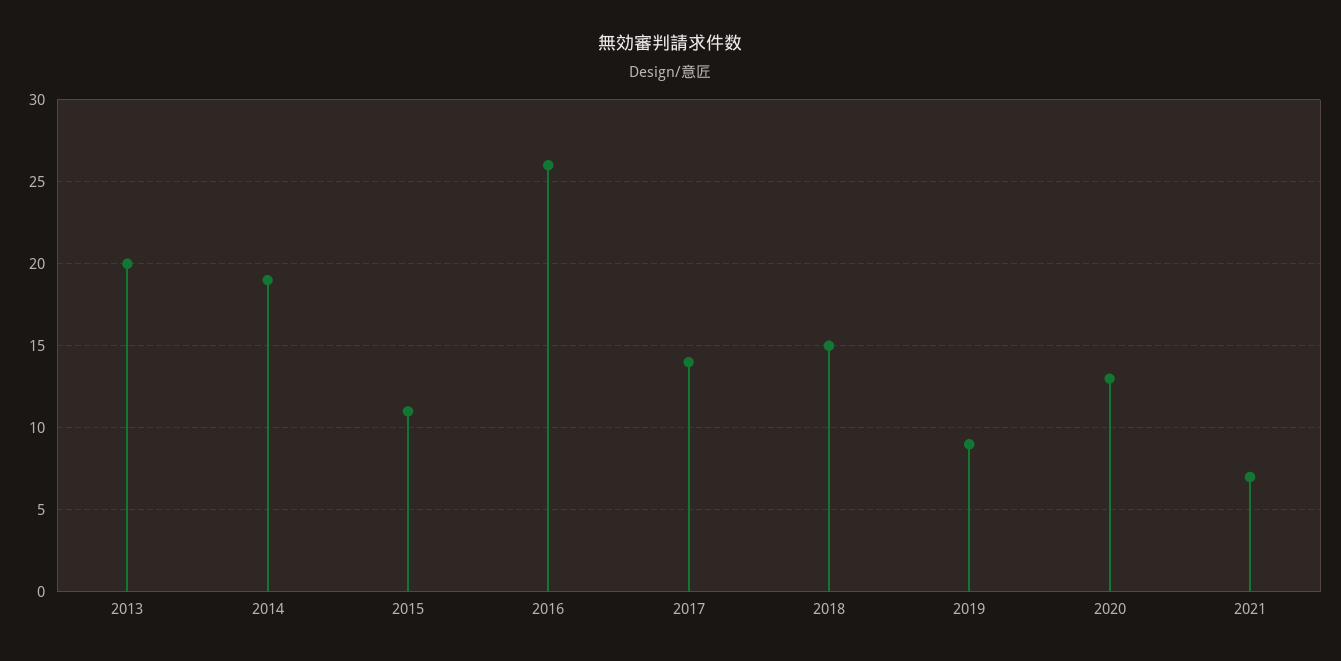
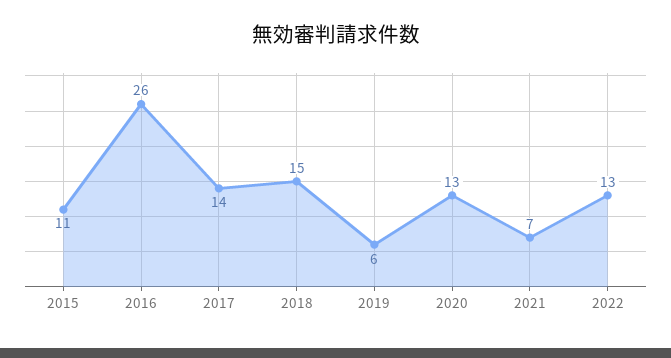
2013: 20 -> none
2014: 19 -> none
2019: 9 -> 6
2022: none -> 13

